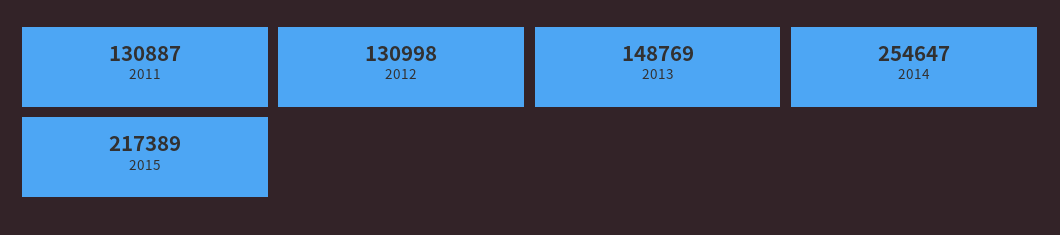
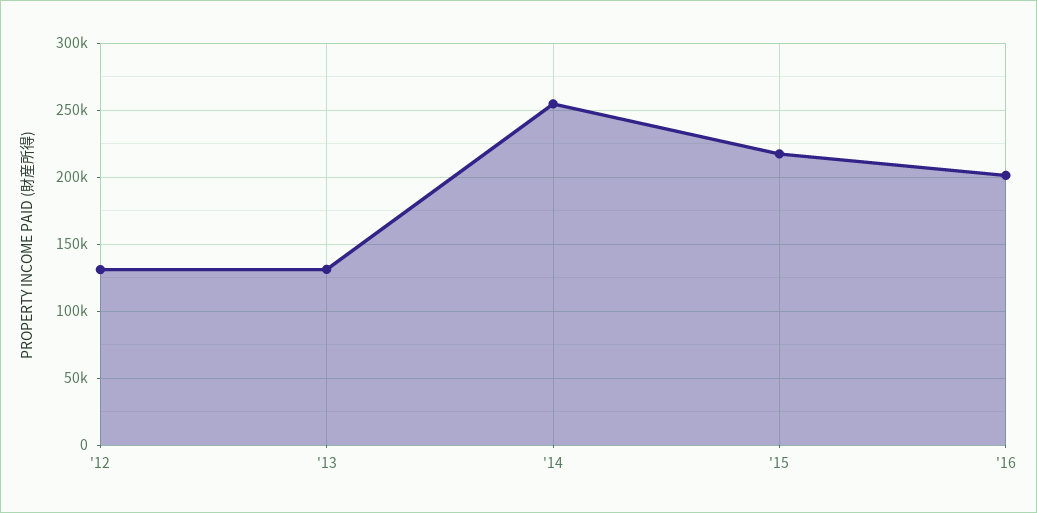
2011: 130887 -> none
2013: 148769 -> 130000
'16: none -> 200000

